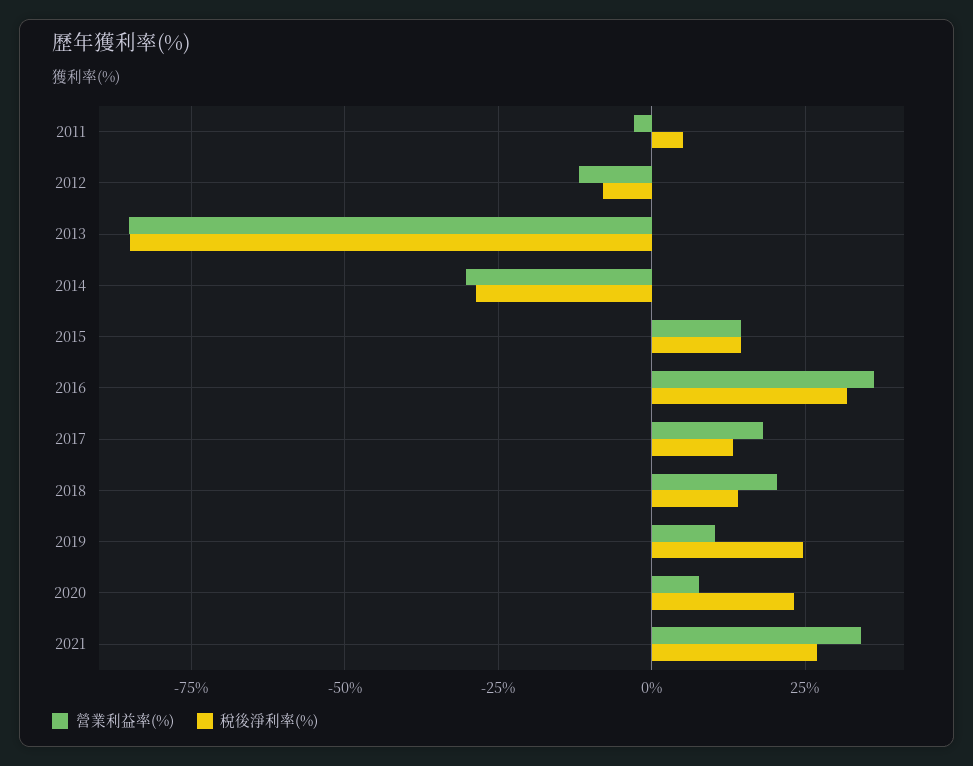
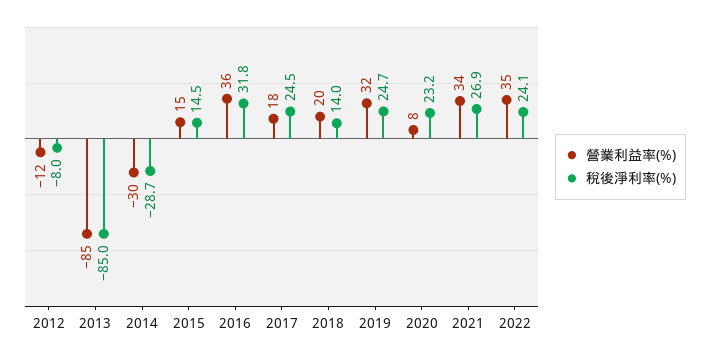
營業利益率(%), 2011: -2.5 -> none
稅後淨利率(%), 2011: 5 -> none
稅後淨利率(%), 2017: 12.5 -> 24.5
營業利益率(%), 2019: 10 -> 32
營業利益率(%), 2022: none -> 35
稅後淨利率(%), 2022: none -> 24.1

